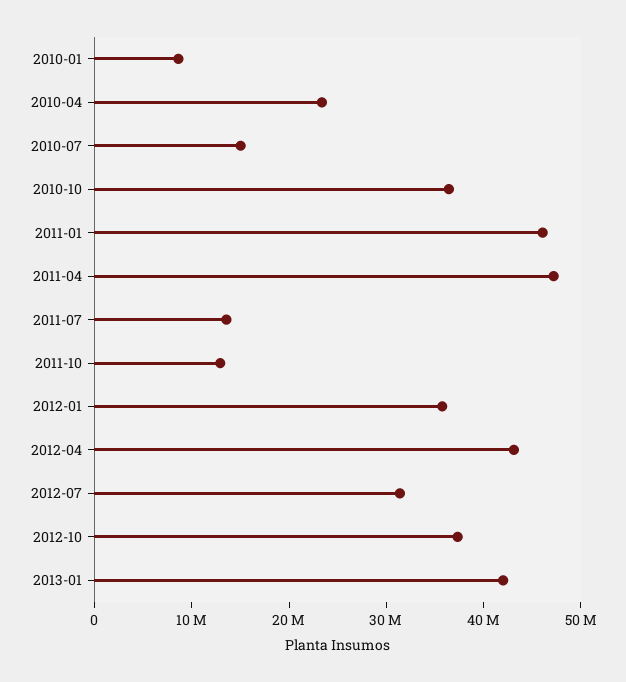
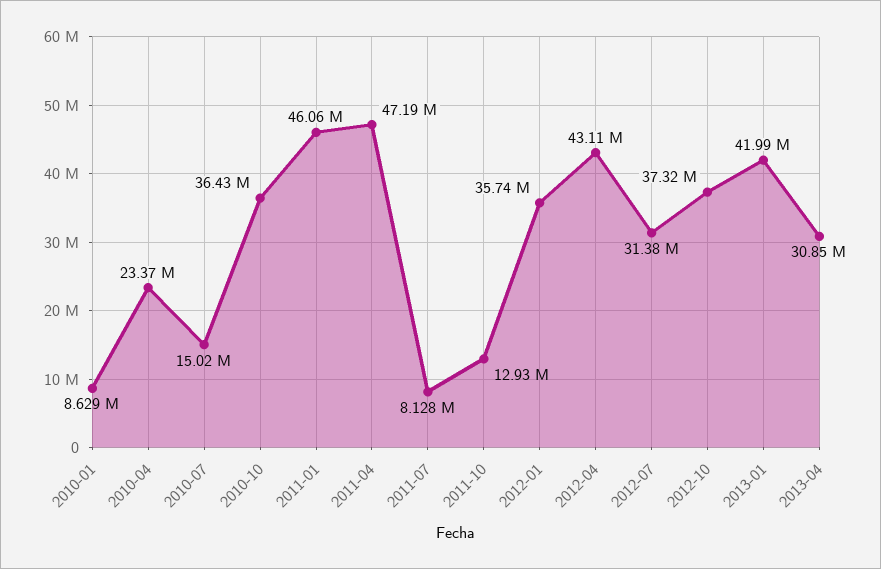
2011-07: 14000000 -> 8128000
2013-04: none -> 30850000

